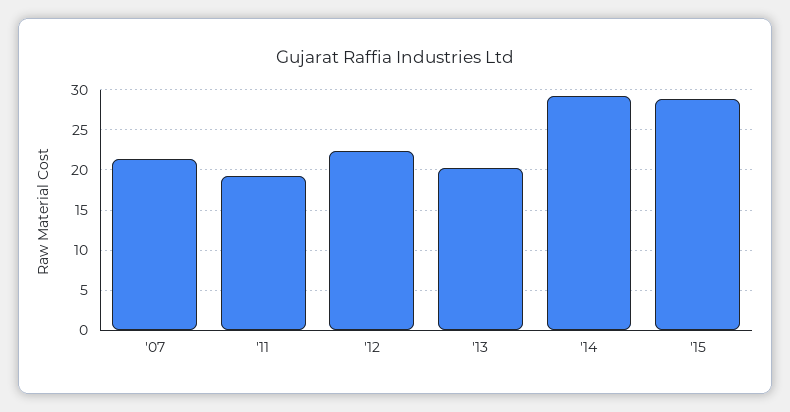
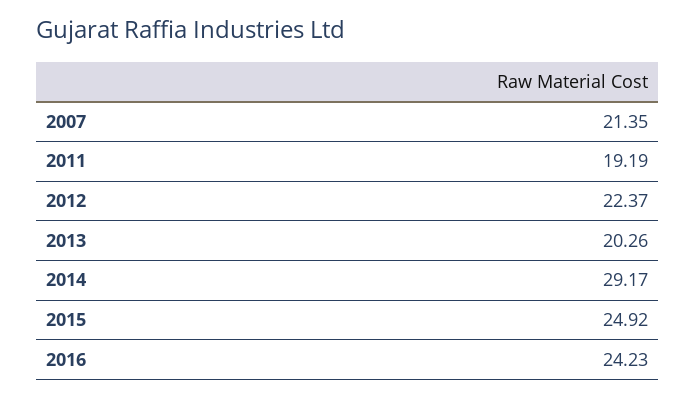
'15: 29 -> 24.92
2016: none -> 24.23

